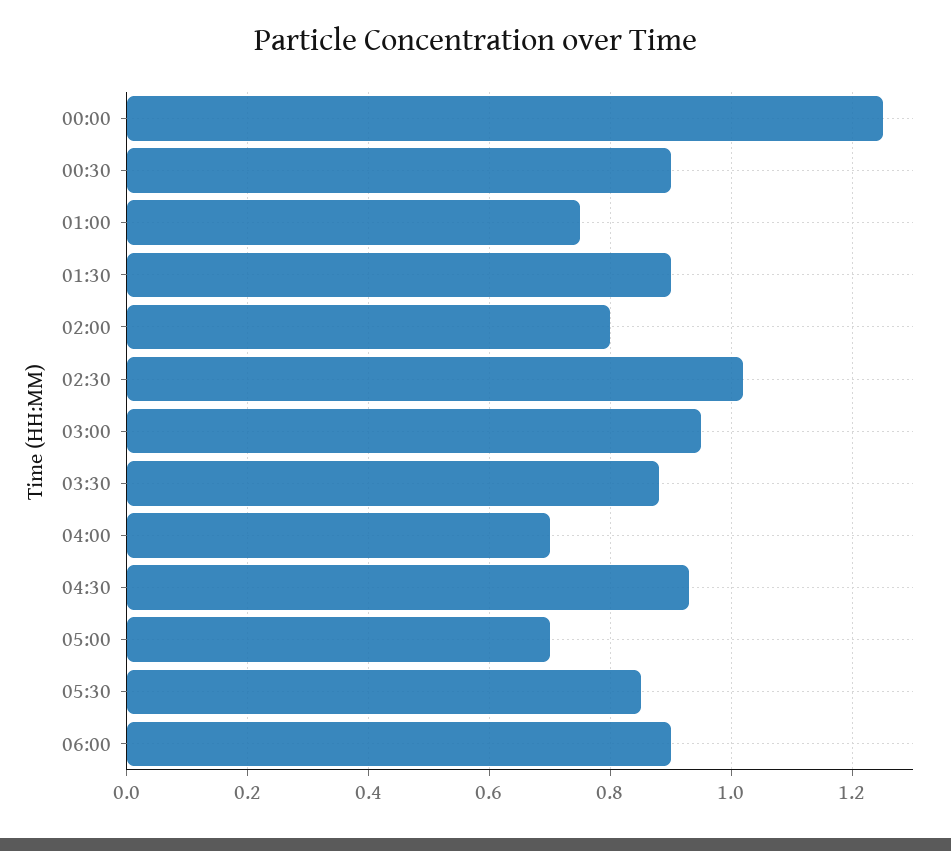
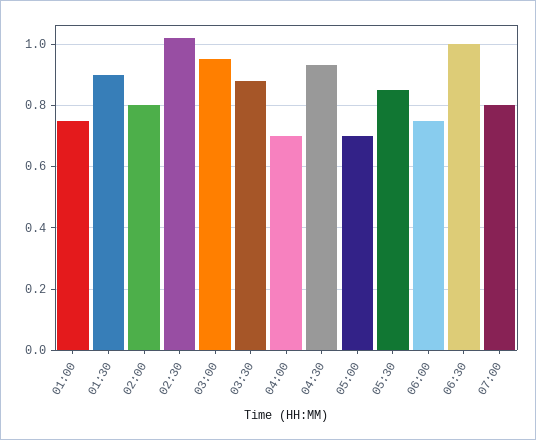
00:00: 1.25 -> none
00:30: 0.9 -> none
06:00: 0.9 -> 0.75
06:30: none -> 1
07:00: none -> 0.8

